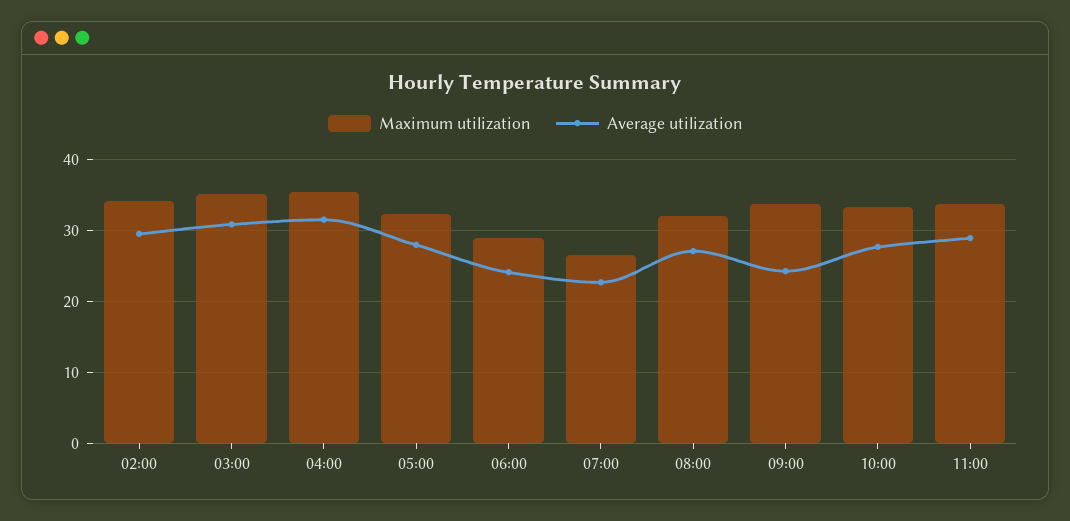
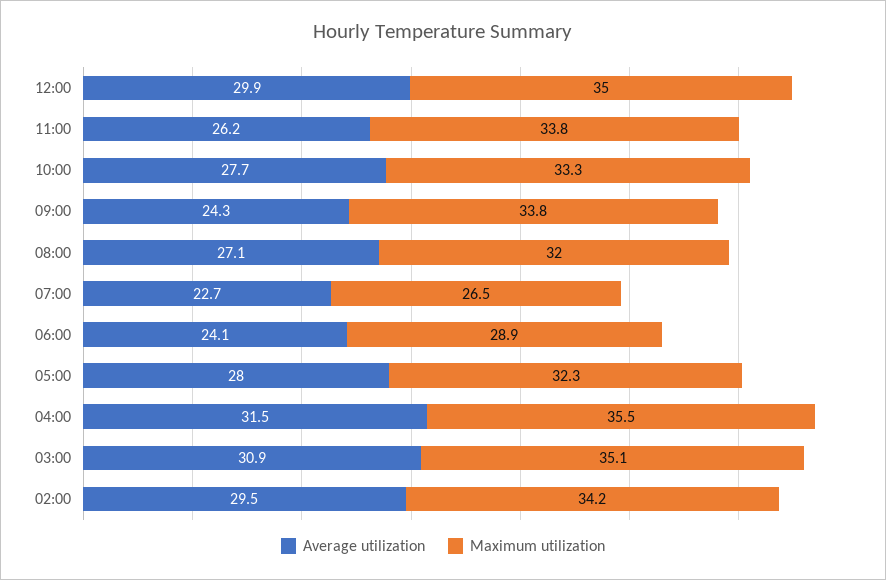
Average utilization, 11:00: 29 -> 26.2
Average utilization, 12:00: none -> 29.9
Maximum utilization, 12:00: none -> 35

